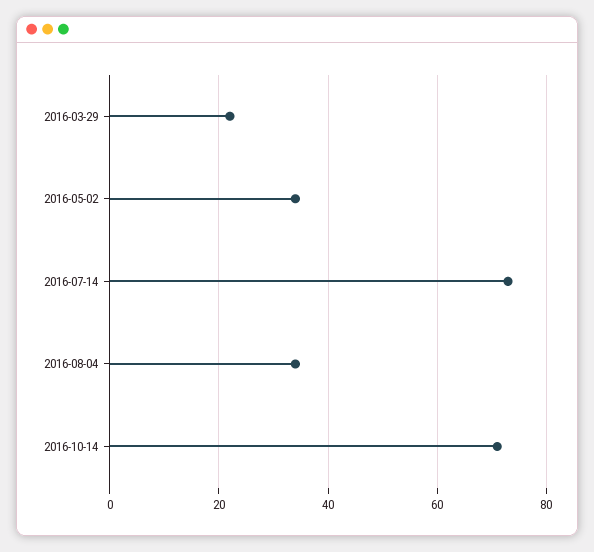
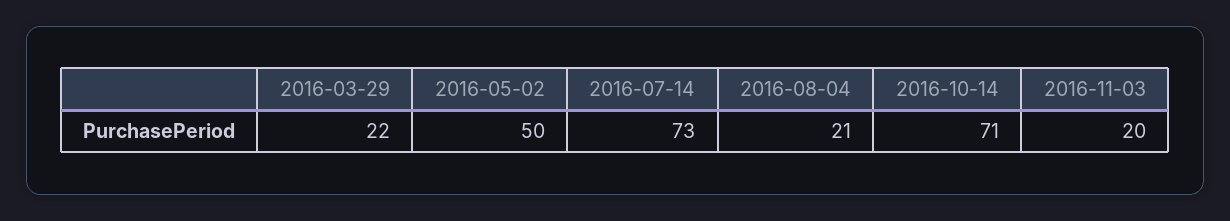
2016-05-02: 35 -> 50
2016-08-04: 35 -> 21
2016-11-03: none -> 20

